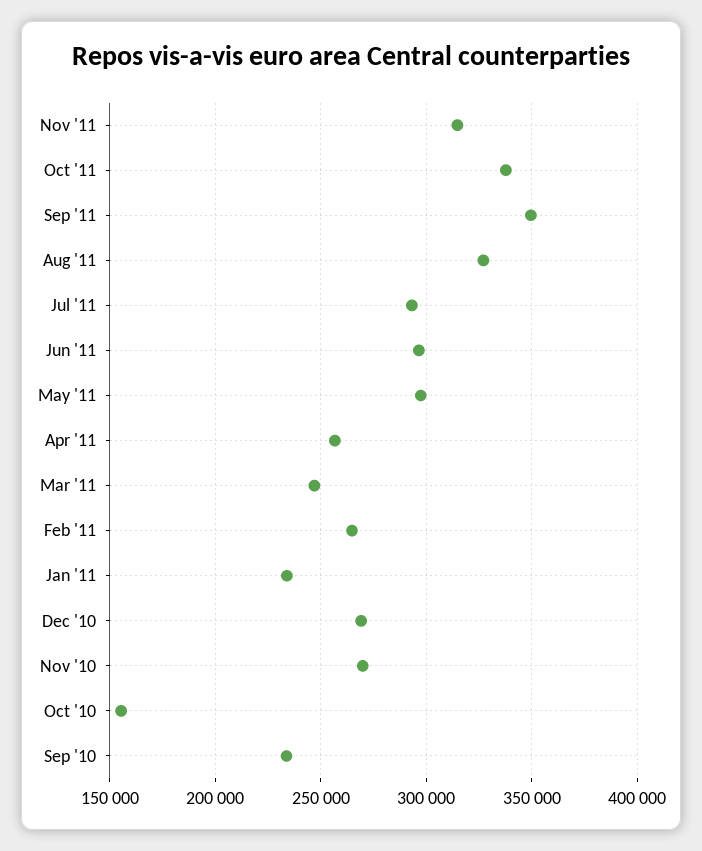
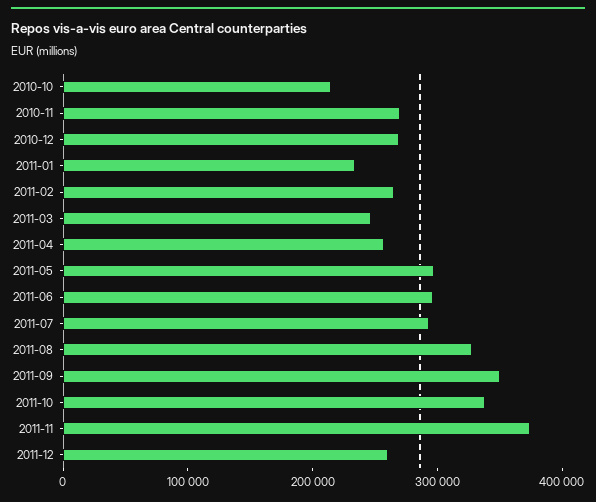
Nov '11: 315000 -> 380000
Oct '10: 155000 -> 220000
Sep '10: 235000 -> none
2011-12: none -> 260000

